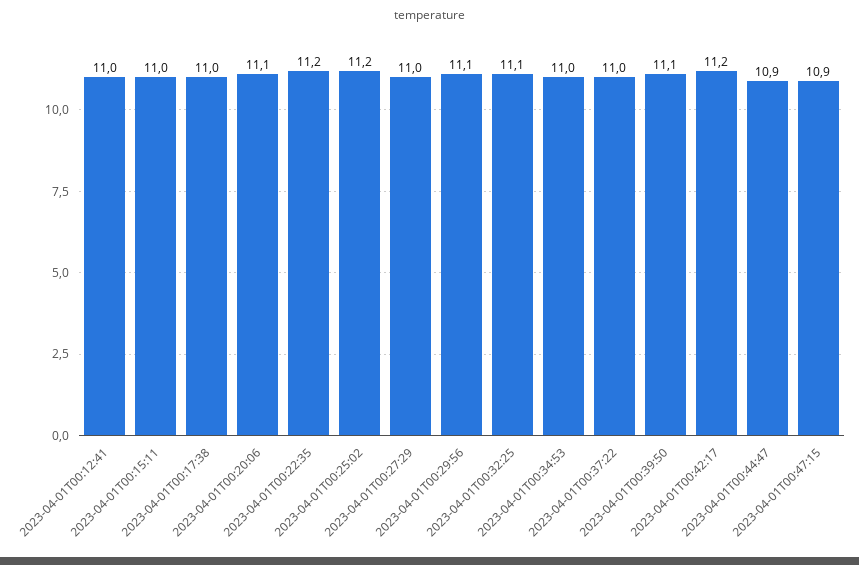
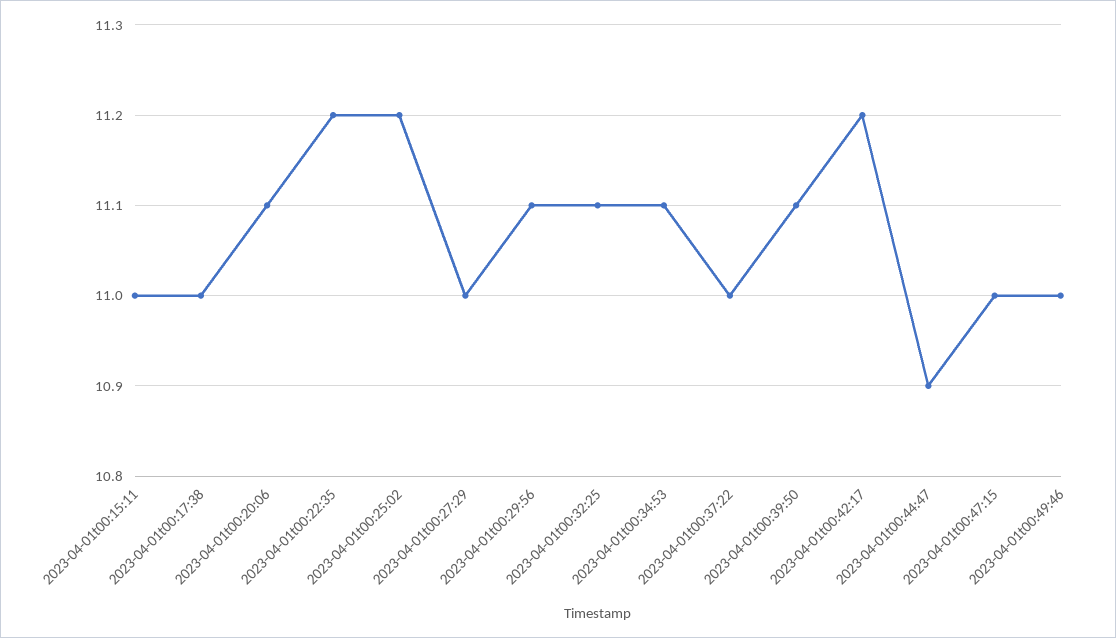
2023-04-01T00:12:41: 11 -> none
2023-04-01T00:34:53: 11 -> 11.1
2023-04-01T00:47:15: 10.9 -> 11
2023-04-01t00:49:46: none -> 11

